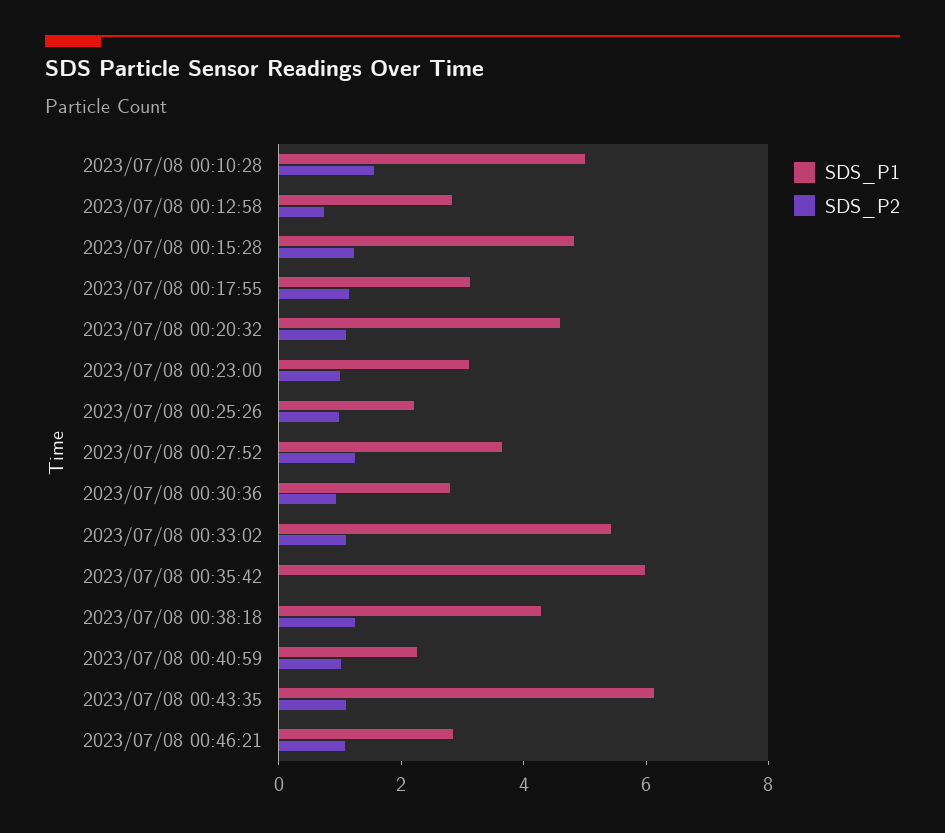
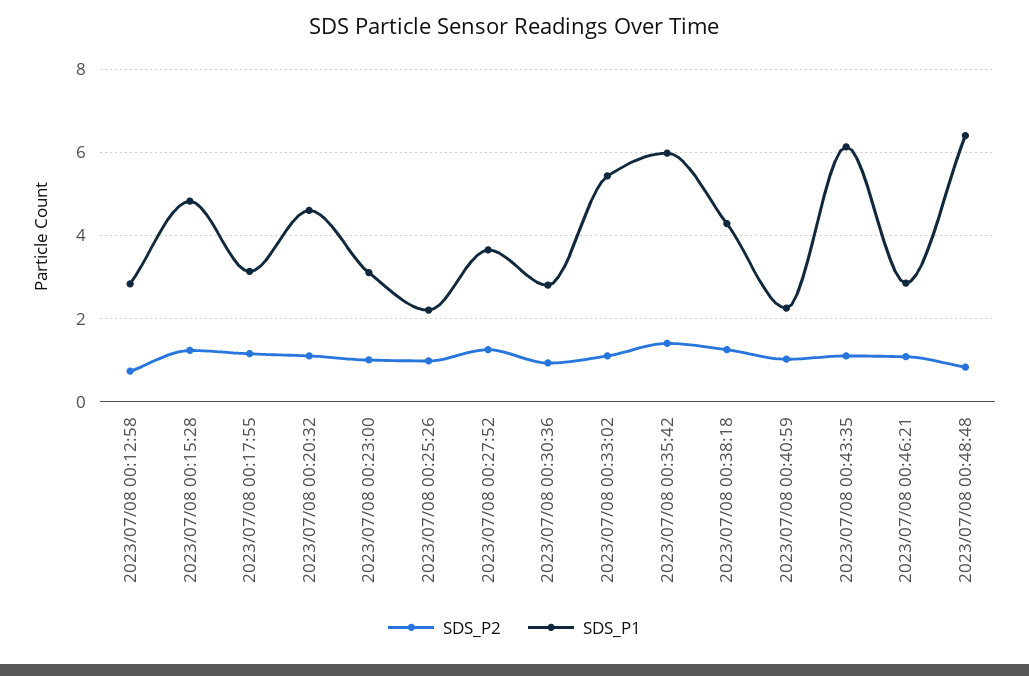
SDS_P1, 2023/07/08 00:10:28: 5 -> none
SDS_P2, 2023/07/08 00:10:28: 1.5 -> none
SDS_P2, 2023/07/08 00:35:42: 0 -> 1.4
SDS_P2, 2023/07/08 00:48:48: none -> 0.8
SDS_P1, 2023/07/08 00:48:48: none -> 6.4

